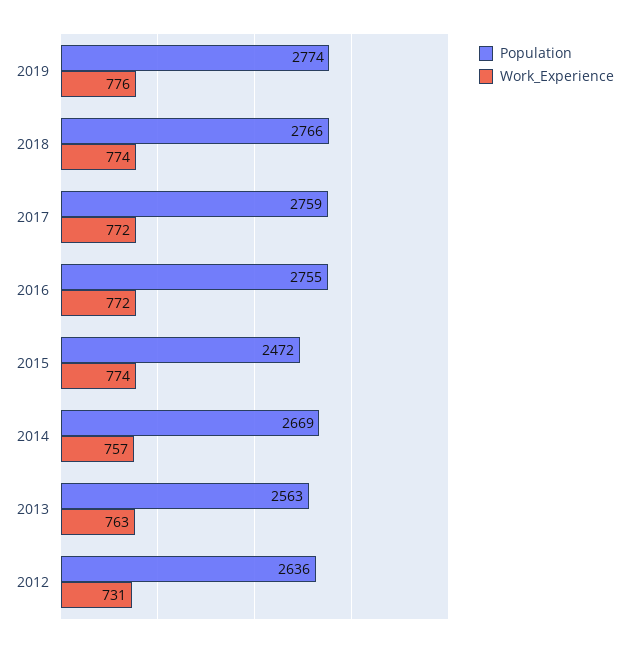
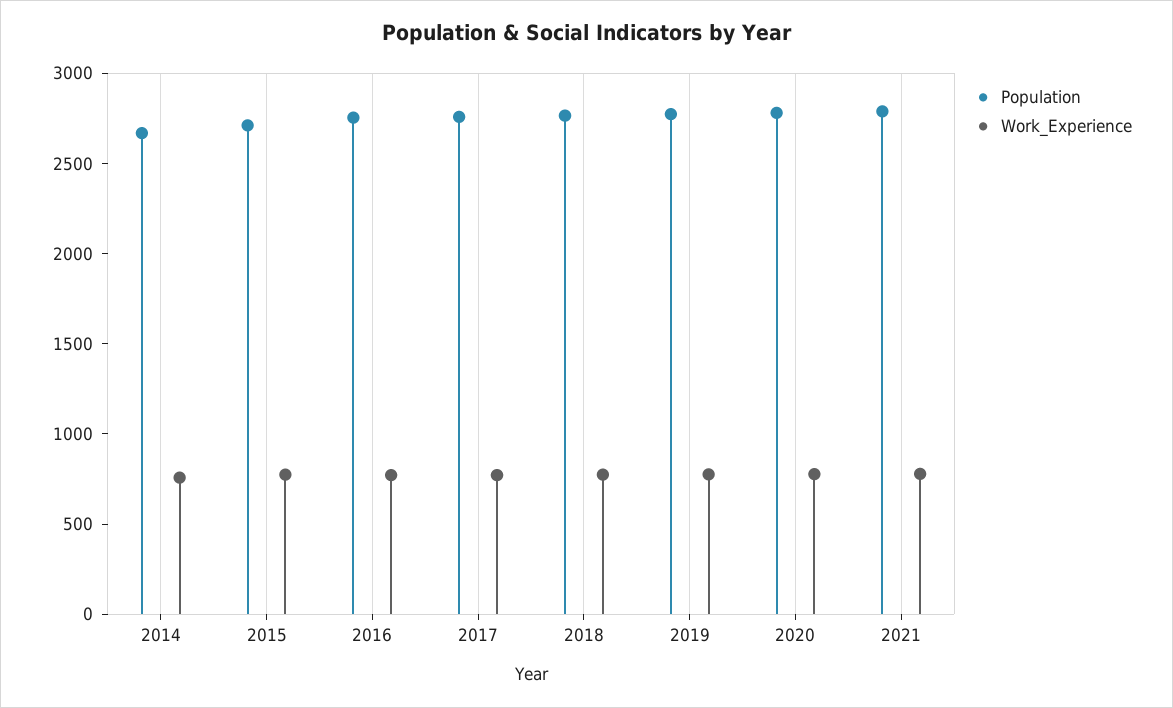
Population, 2015: 2472 -> 2700
Population, 2013: 2563 -> none
Work_Experience, 2013: 763 -> none
Population, 2012: 2636 -> none
Work_Experience, 2012: 731 -> none
Population, 2020: none -> 2800
Work_Experience, 2020: none -> 800
Population, 2021: none -> 2800
Work_Experience, 2021: none -> 800

